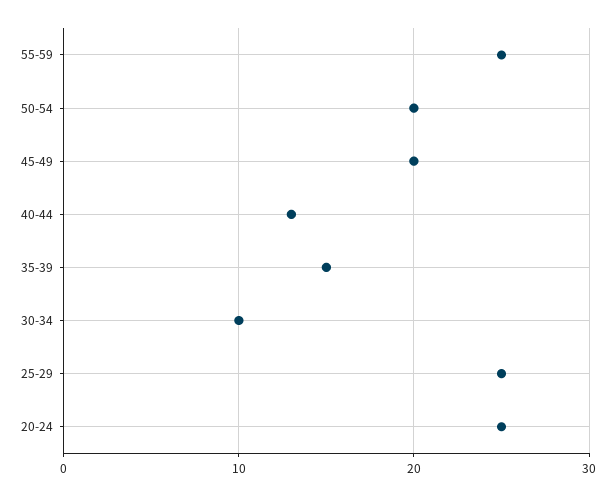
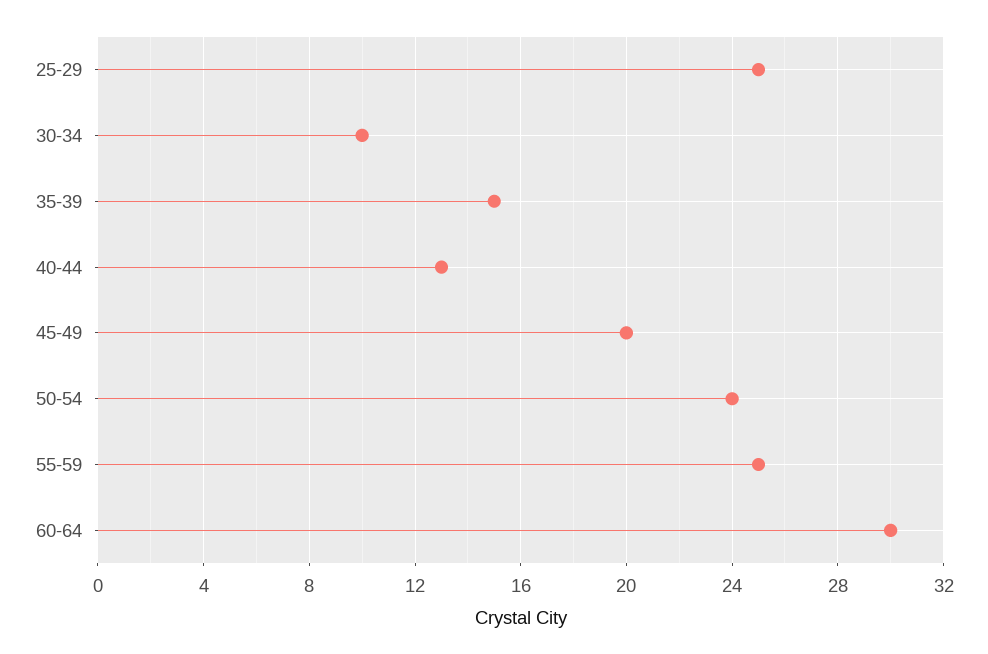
50-54: 20 -> 24
20-24: 25 -> none
60-64: none -> 30

